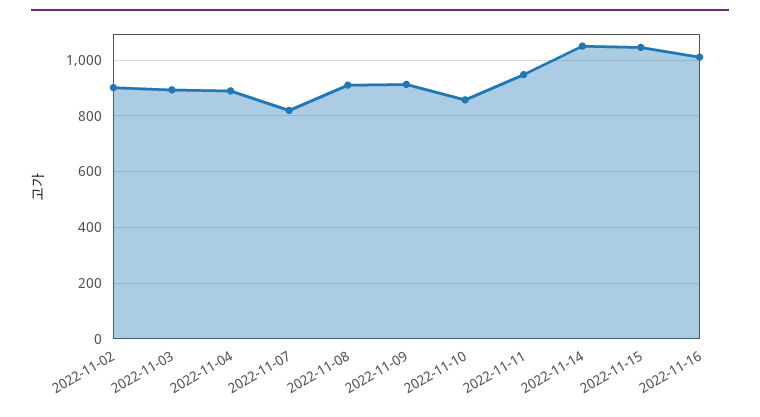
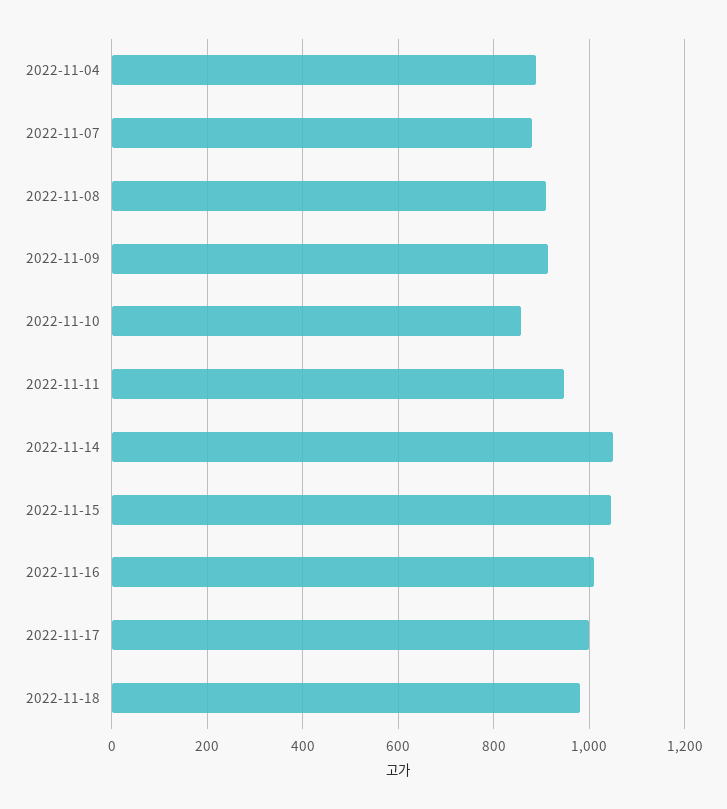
2022-11-02: 900 -> none
2022-11-03: 900 -> none
2022-11-07: 825 -> 880
2022-11-17: none -> 1000
2022-11-18: none -> 980

